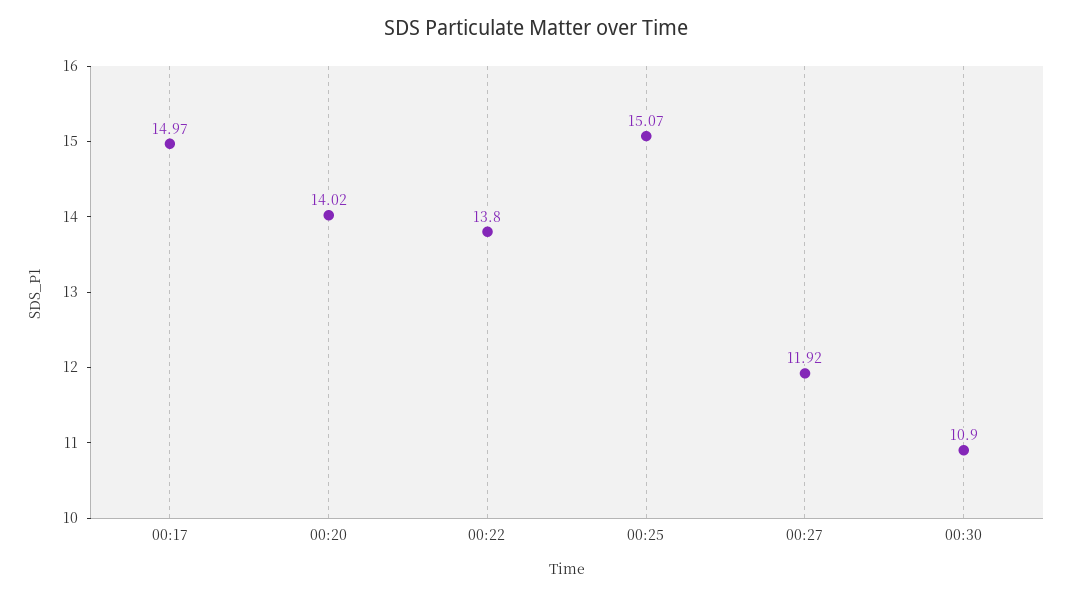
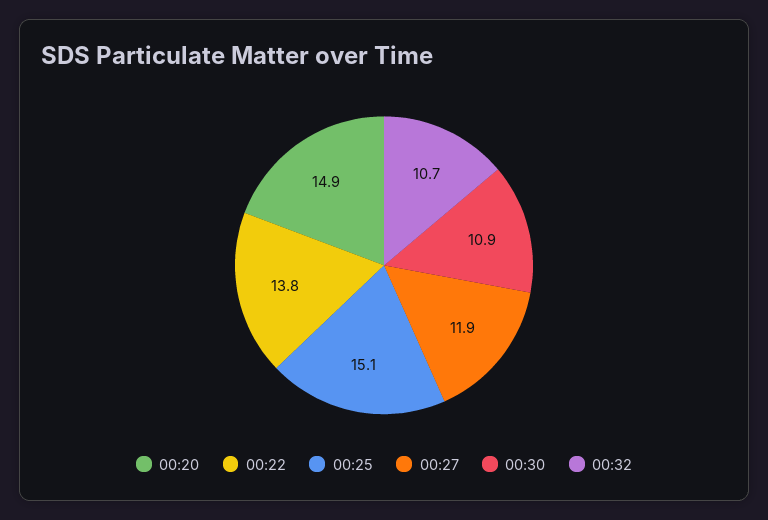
00:17: 14.97 -> none
00:20: 14.02 -> 14.9
00:32: none -> 10.7

